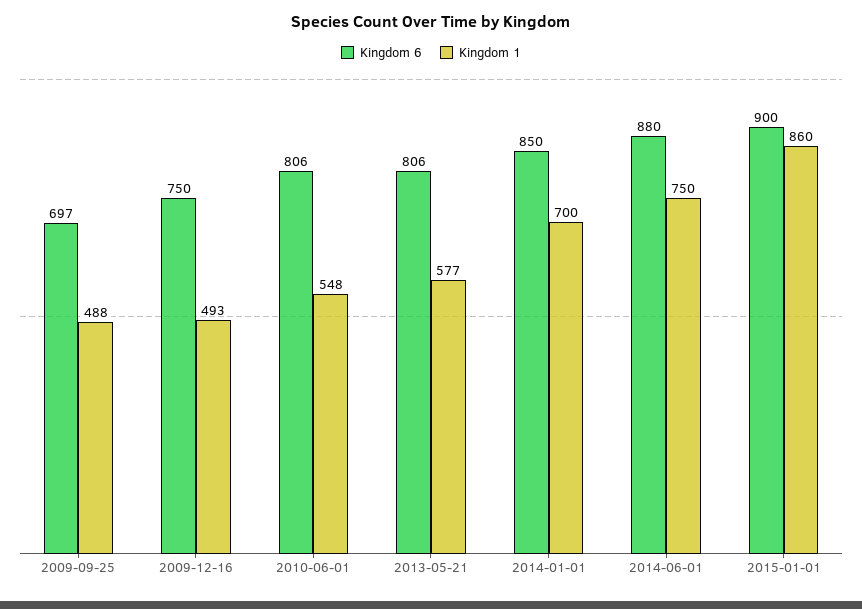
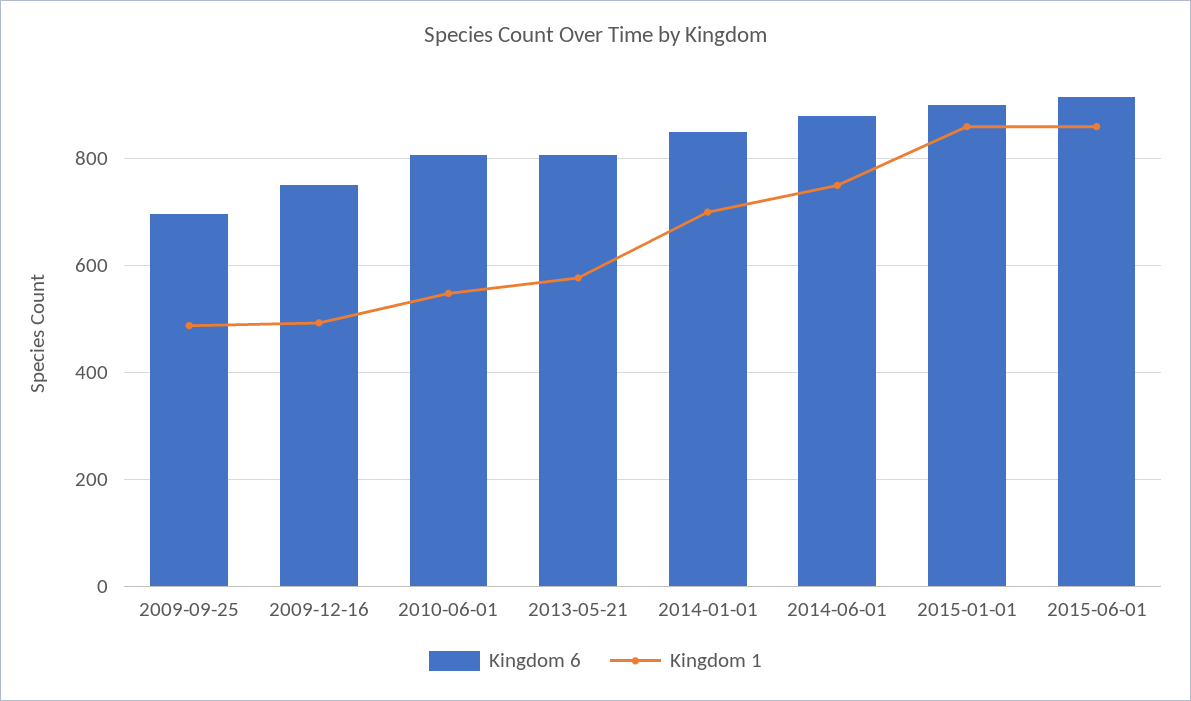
Kingdom 6, 2015-06-01: none -> 920
Kingdom 1, 2015-06-01: none -> 860

